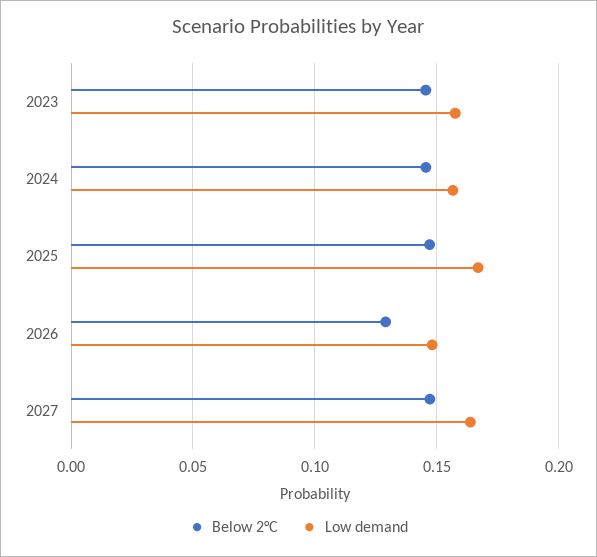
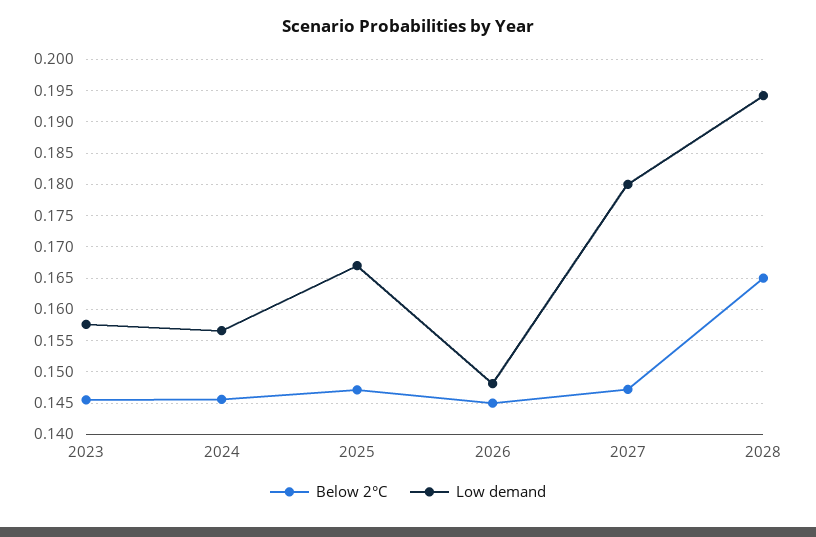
Below 2°C, 2026: 0.13 -> 0.145
Low demand, 2027: 0.165 -> 0.18
Below 2°C, 2028: none -> 0.165
Low demand, 2028: none -> 0.194

